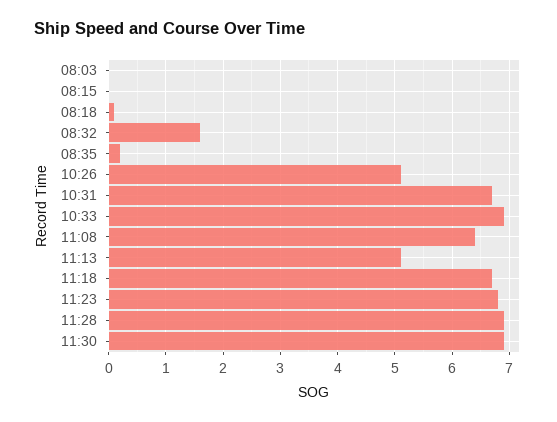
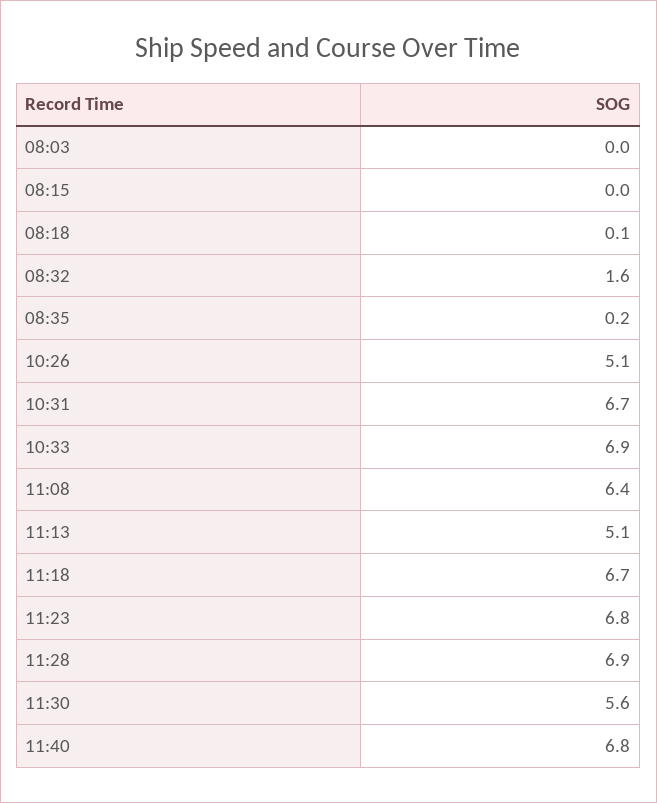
11:30: 7 -> 5.6
11:40: none -> 6.8

